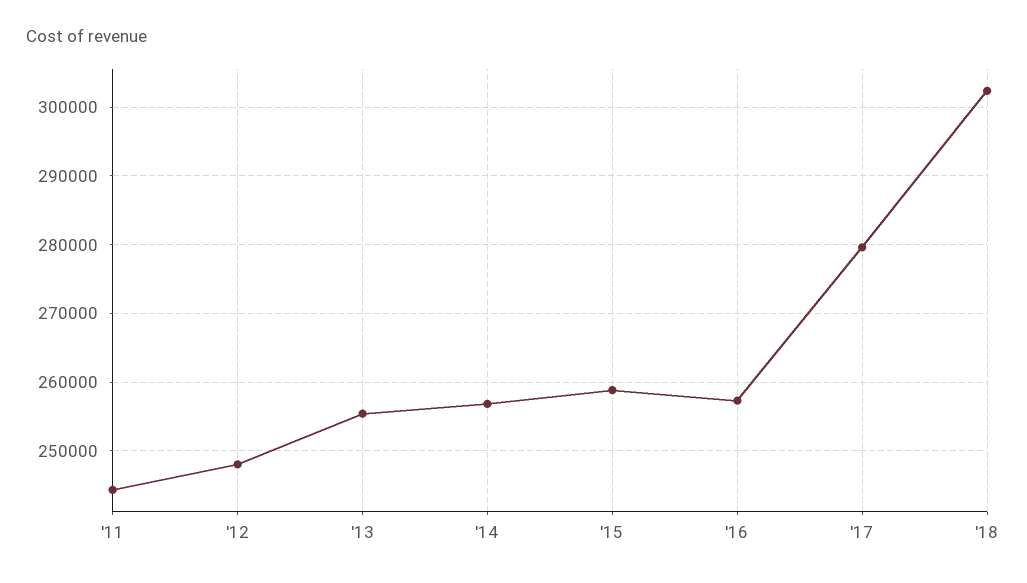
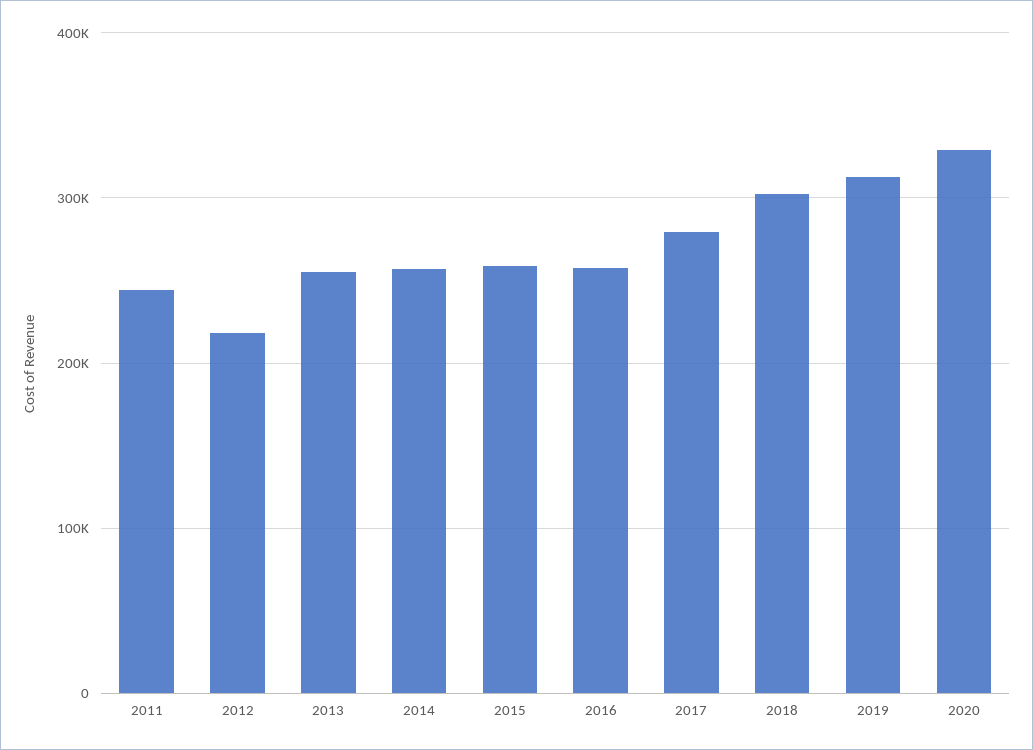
'12: 248000 -> 220000
2019: none -> 310000
2020: none -> 330000

